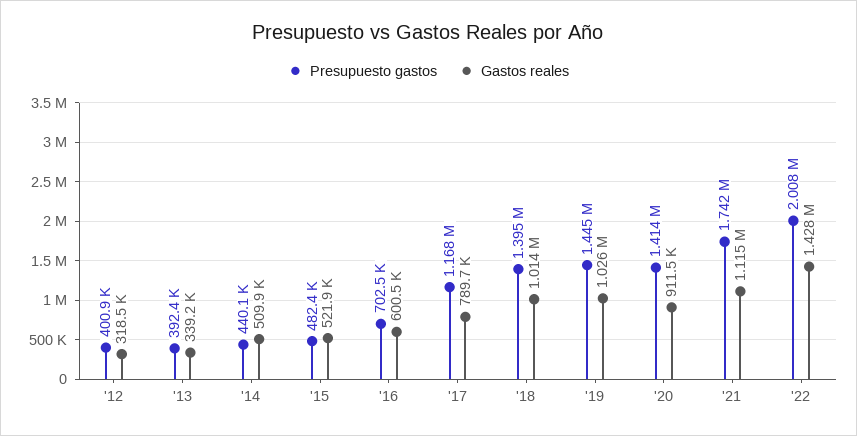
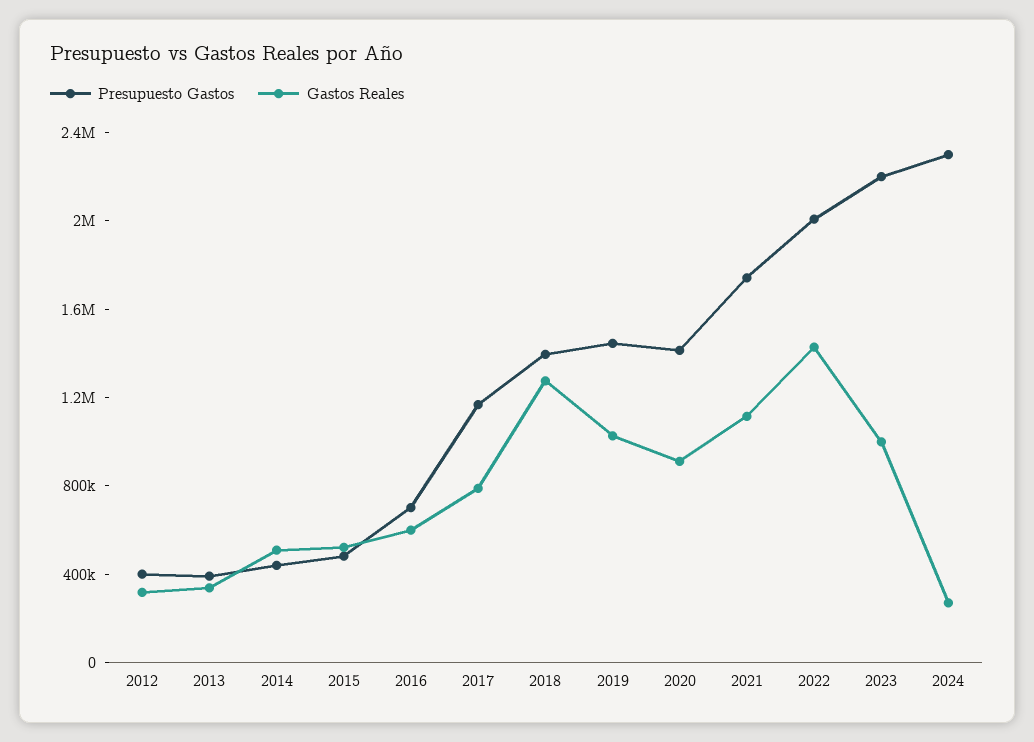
Gastos reales, '18: 1014000 -> 1300000
Presupuesto gastos, 2023: none -> 2200000
Gastos reales, 2023: none -> 1000000
Presupuesto gastos, 2024: none -> 2300000
Gastos reales, 2024: none -> 300000

